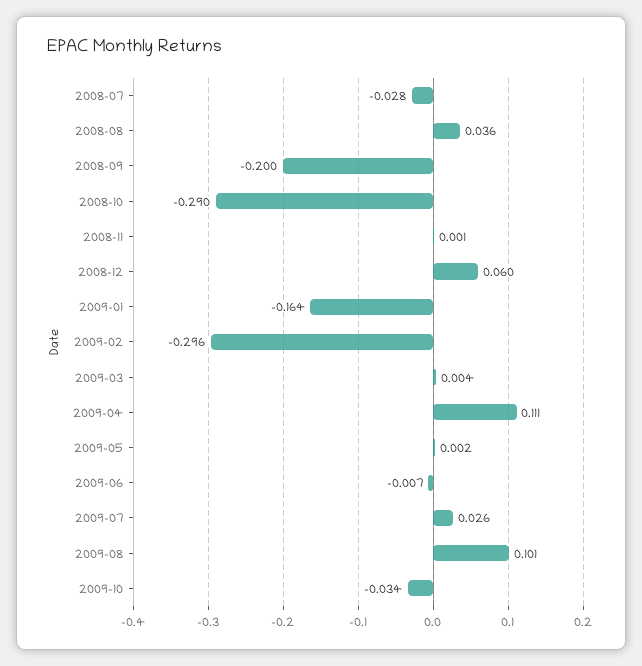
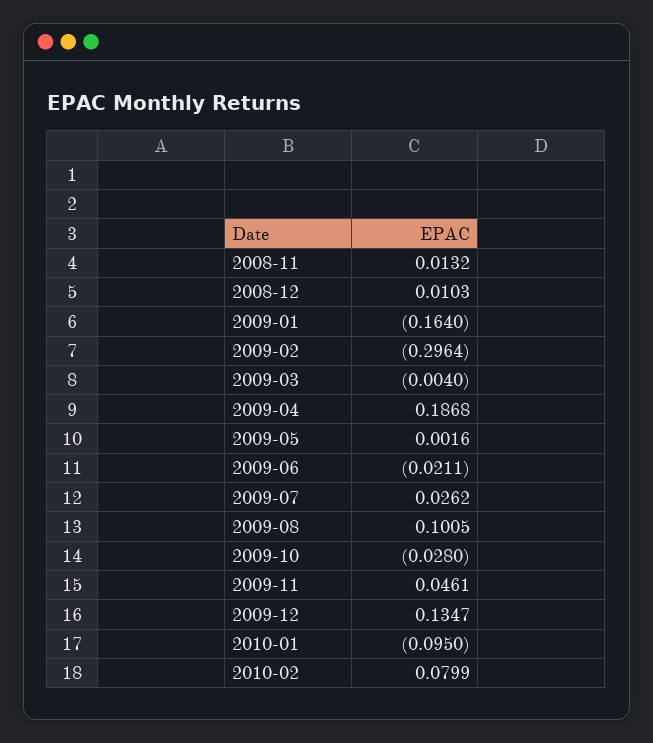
2008-07: -0.028 -> none
2008-08: 0.036 -> none
2008-09: -0.2 -> none
2008-10: -0.29 -> none
2008-11: 0.001 -> 0.0132
2008-12: 0.06 -> 0.0103
2009-03: 0.004 -> -0.004
2009-04: 0.111 -> 0.1868
2009-06: -0.007 -> -0.0211
2009-10: -0.034 -> -0.028
2009-11: none -> 0.0461
2009-12: none -> 0.1347
2010-01: none -> -0.095
2010-02: none -> 0.0799

